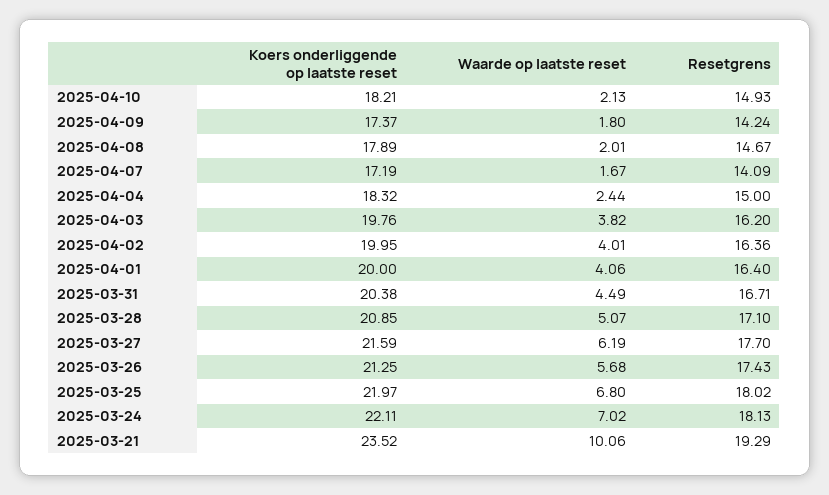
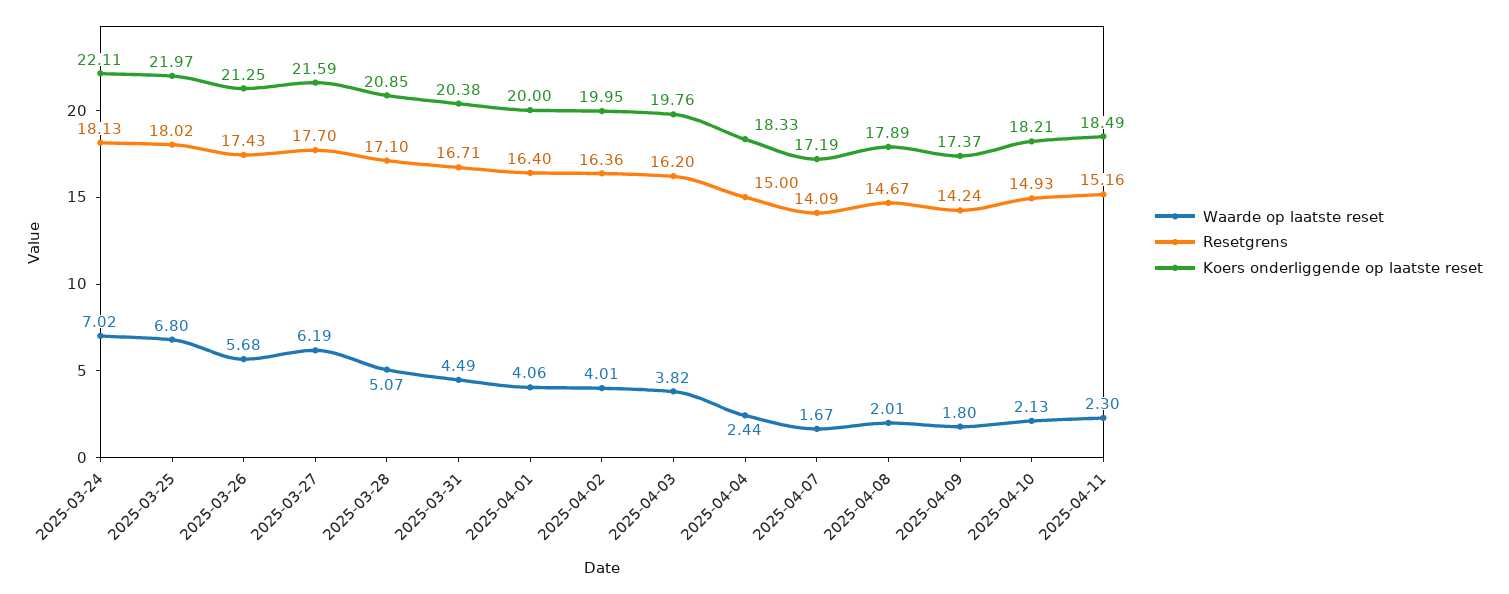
Koers onderliggende op laatste reset, 2025-04-04: 18.32 -> 18.33
Koers onderliggende op laatste reset, 2025-03-21: 23.52 -> none
Waarde op laatste reset, 2025-03-21: 10.06 -> none
Resetgrens, 2025-03-21: 19.29 -> none
Waarde op laatste reset, 2025-04-11: none -> 2.3
Resetgrens, 2025-04-11: none -> 15.16
Koers onderliggende op laatste reset, 2025-04-11: none -> 18.49

